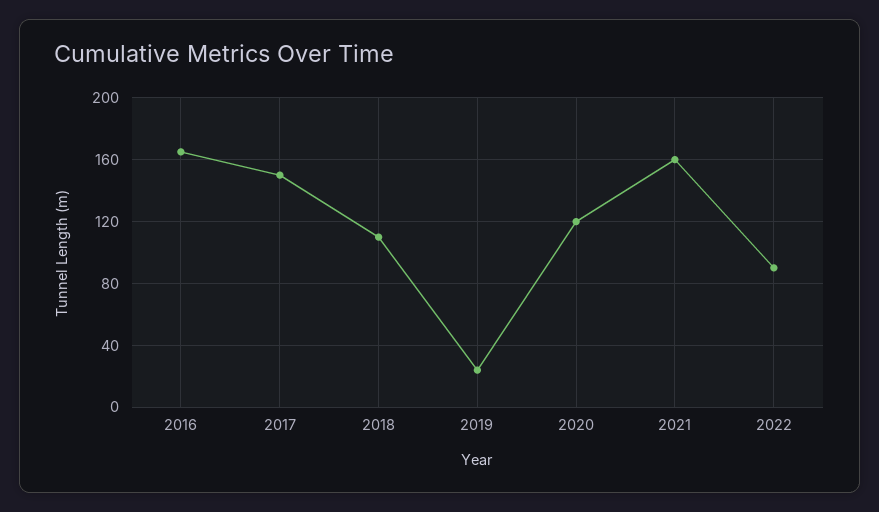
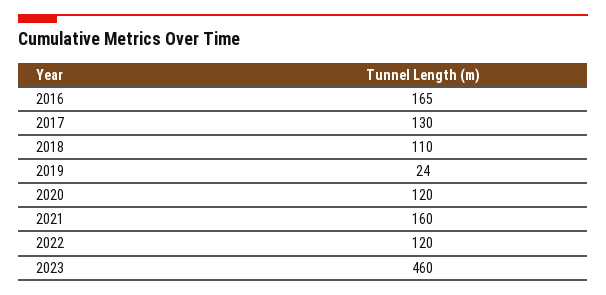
2017: 150 -> 130
2022: 90 -> 120
2023: none -> 460

